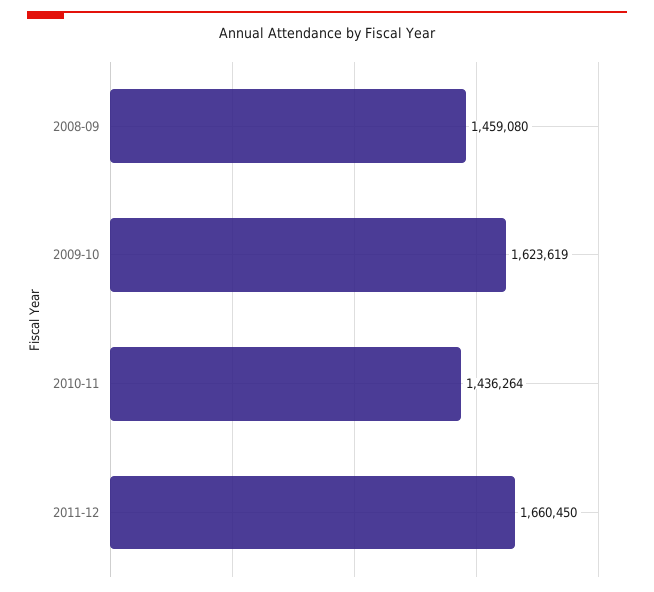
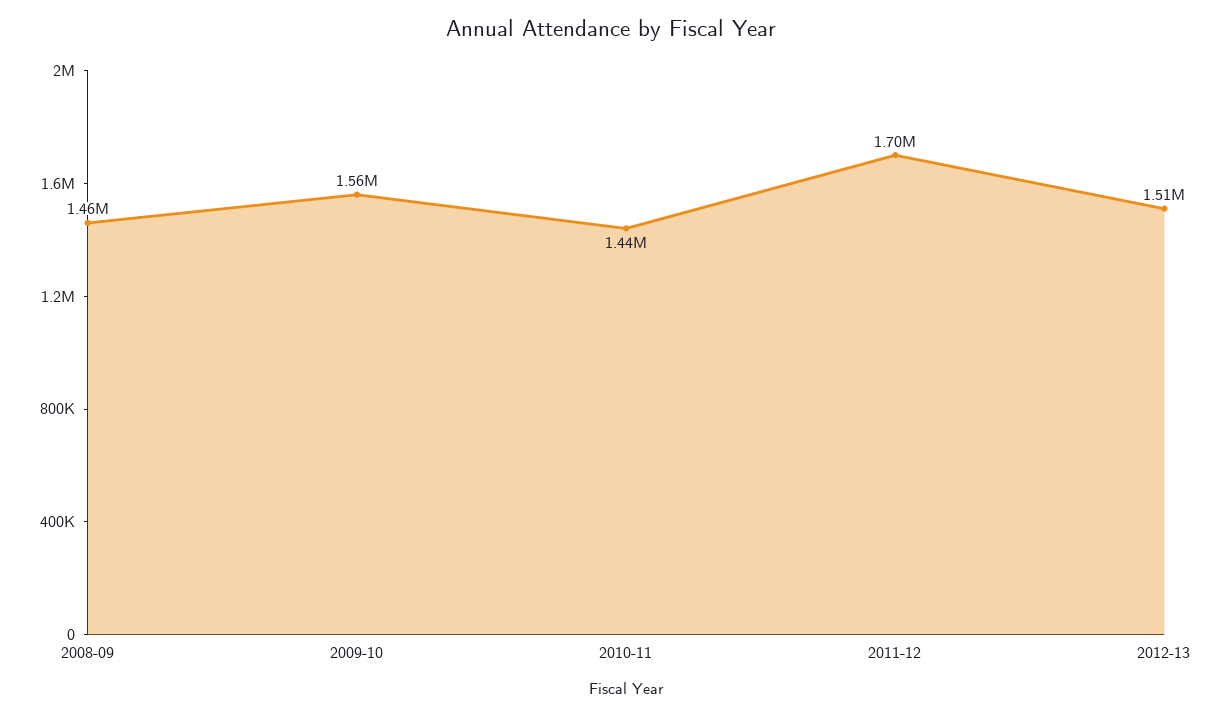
2009-10: 1623619 -> 1560000
2011-12: 1660450 -> 1700000
2012-13: none -> 1510000

